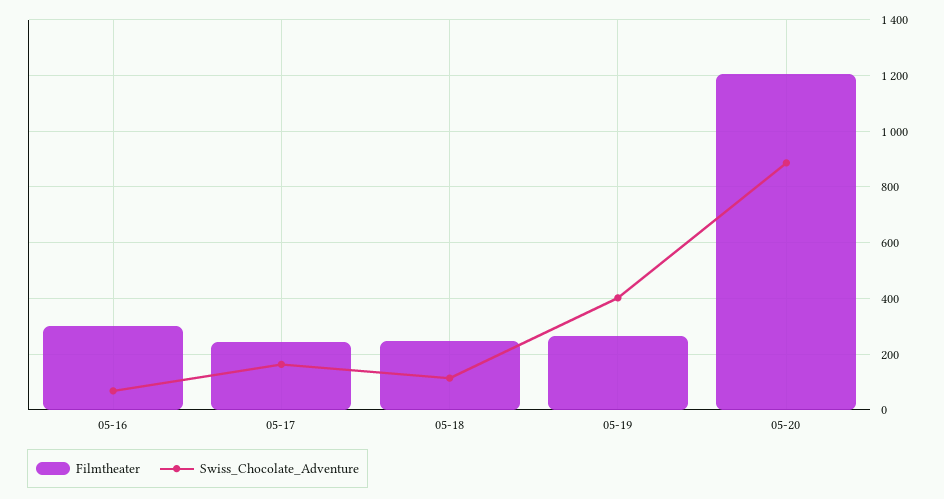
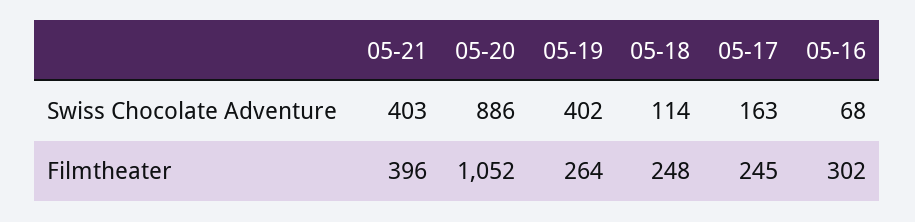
Filmtheater, 05-20: 1200 -> 1052
Swiss_Chocolate_Adventure, 05-21: none -> 403
Filmtheater, 05-21: none -> 396

